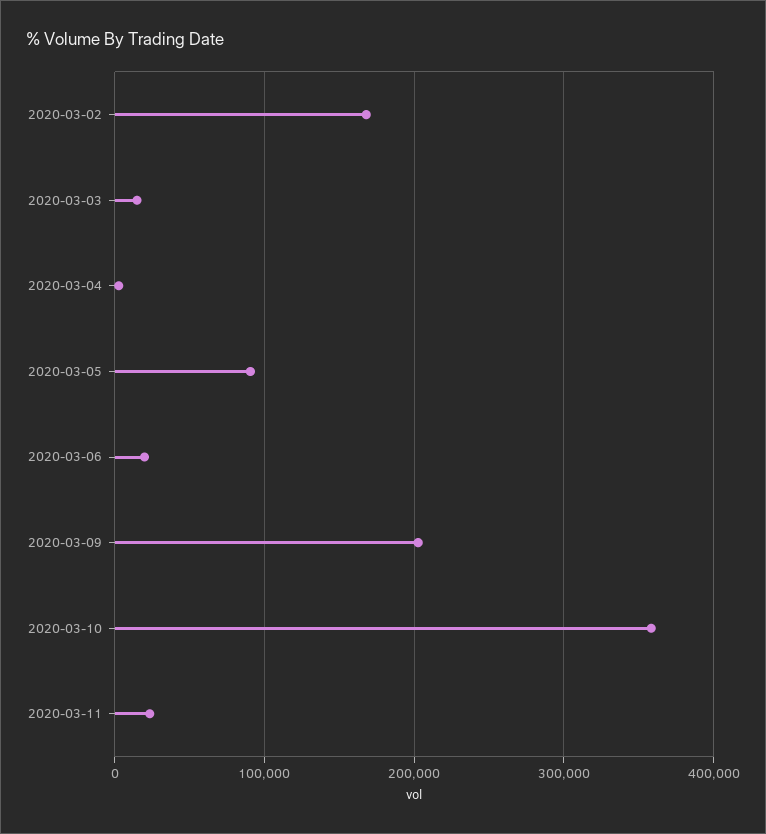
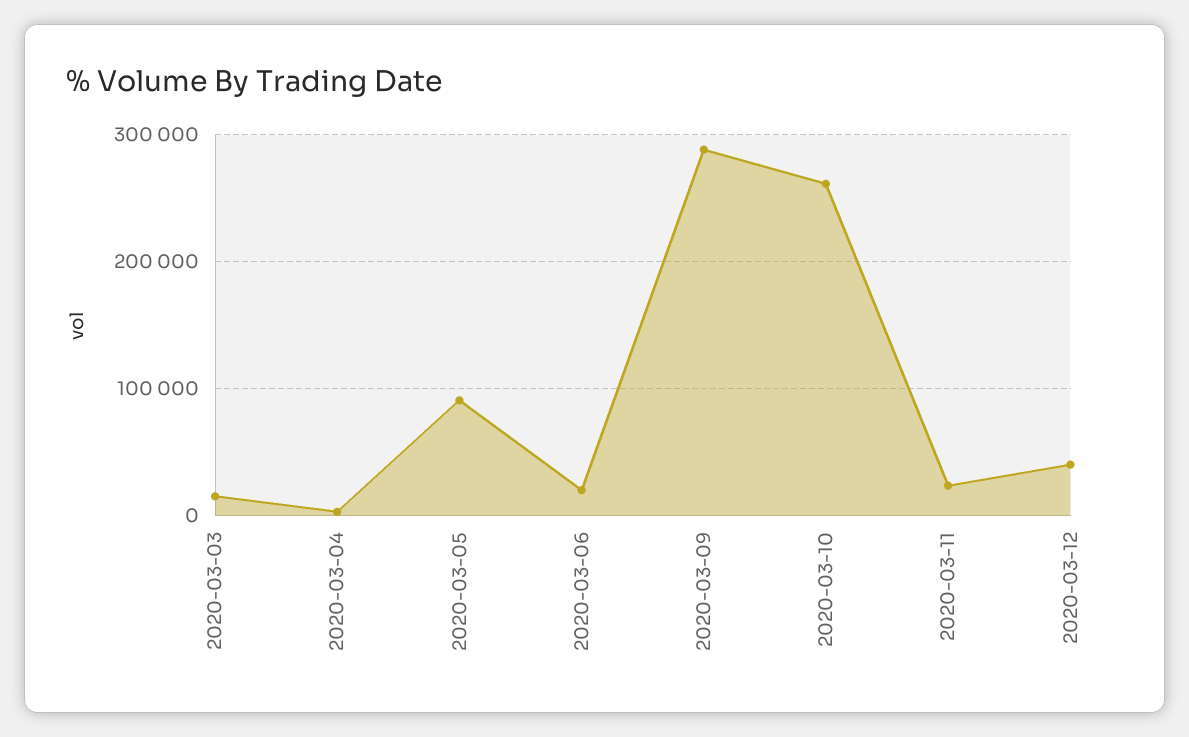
2020-03-02: 170000 -> none
2020-03-09: 200000 -> 290000
2020-03-10: 360000 -> 260000
2020-03-12: none -> 40000

